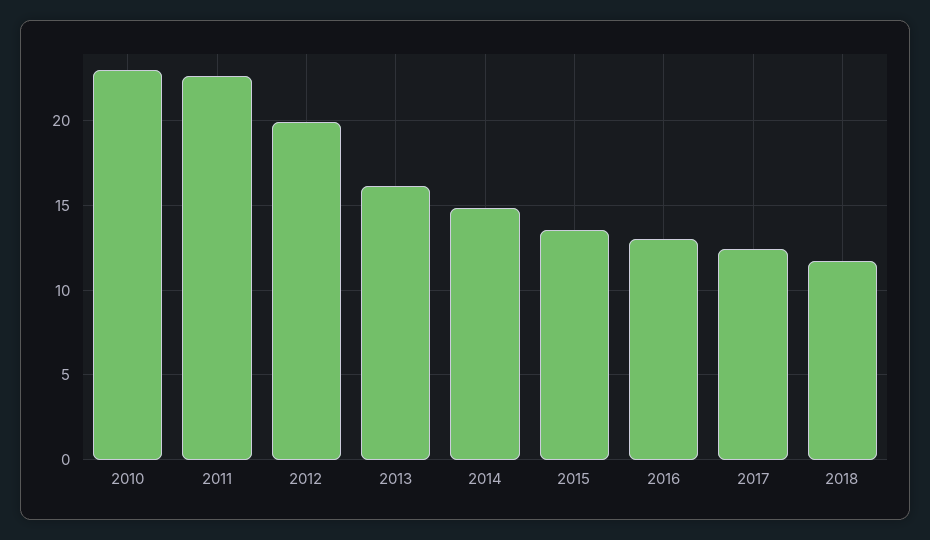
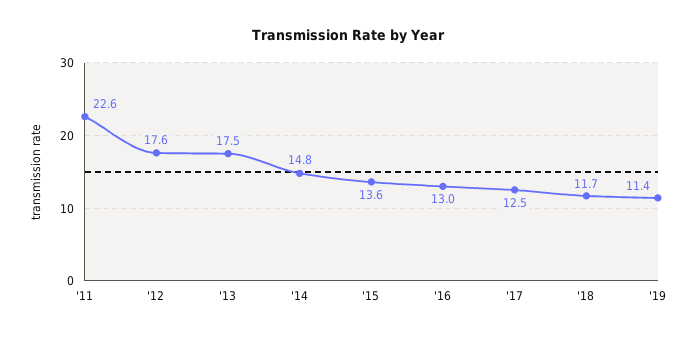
2010: 23 -> none
2012: 20 -> 17.6
2013: 16 -> 17.5
'19: none -> 11.4

